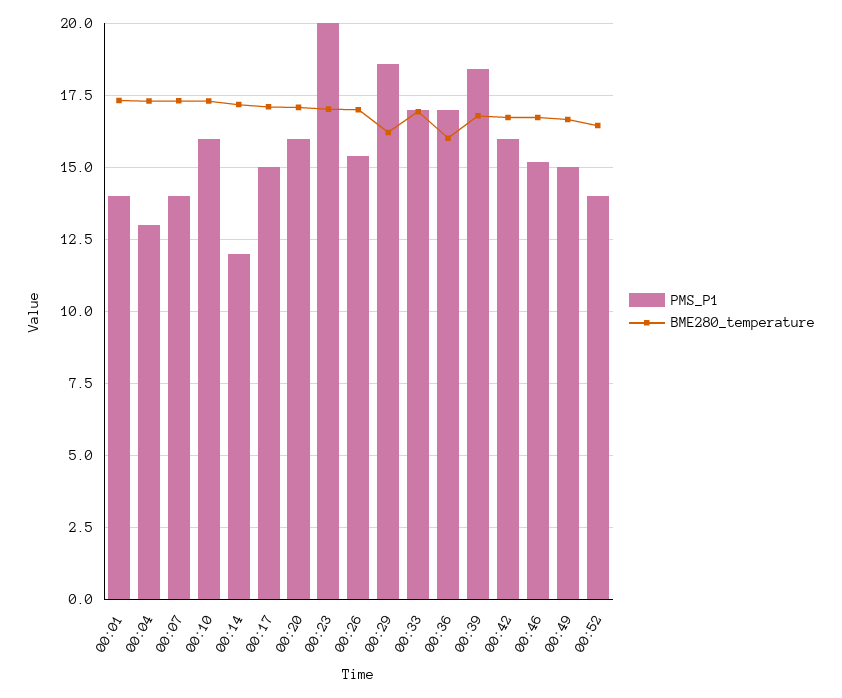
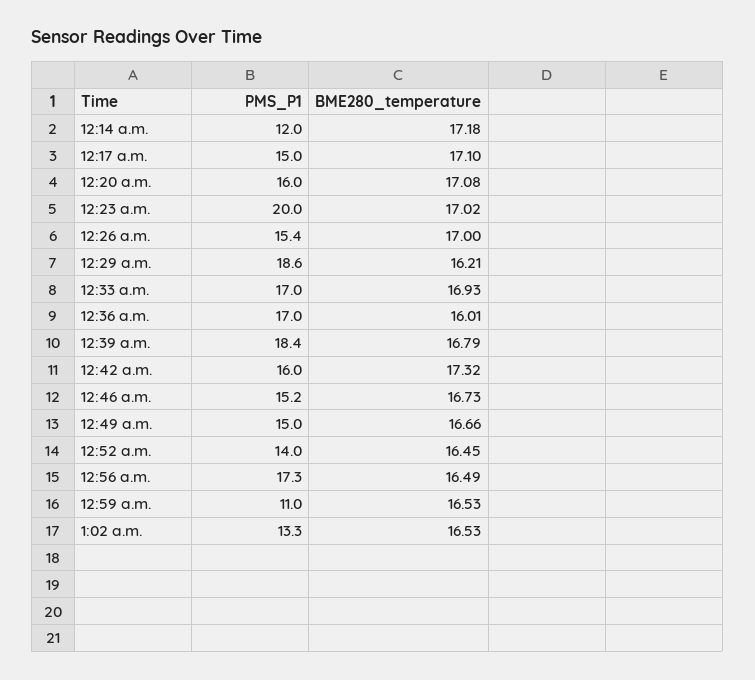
PMS_P1, 00:01: 14 -> none
BME280_temperature, 00:01: 17.25 -> none
PMS_P1, 00:04: 13 -> none
BME280_temperature, 00:04: 17.25 -> none
PMS_P1, 00:07: 14 -> none
BME280_temperature, 00:07: 17.25 -> none
PMS_P1, 00:10: 16 -> none
BME280_temperature, 00:10: 17.25 -> none
BME280_temperature, 00:42: 16.75 -> 17.32
PMS_P1, 12:56 a.m.: none -> 17.3
BME280_temperature, 12:56 a.m.: none -> 16.49
PMS_P1, 12:59 a.m.: none -> 11
BME280_temperature, 12:59 a.m.: none -> 16.53
PMS_P1, 1:02 a.m.: none -> 13.3
BME280_temperature, 1:02 a.m.: none -> 16.53

